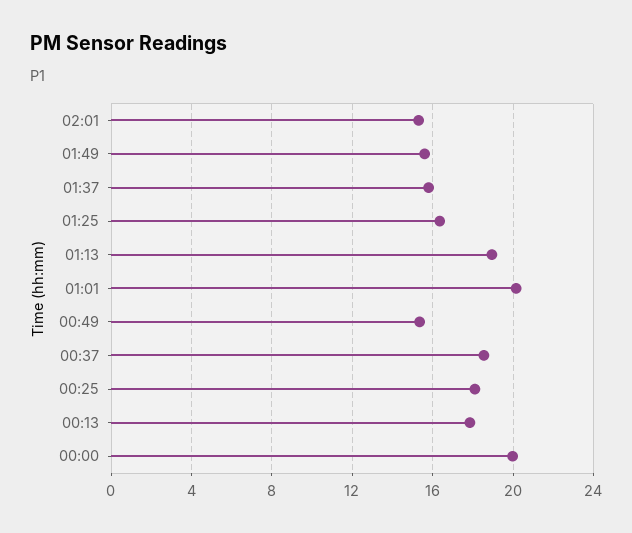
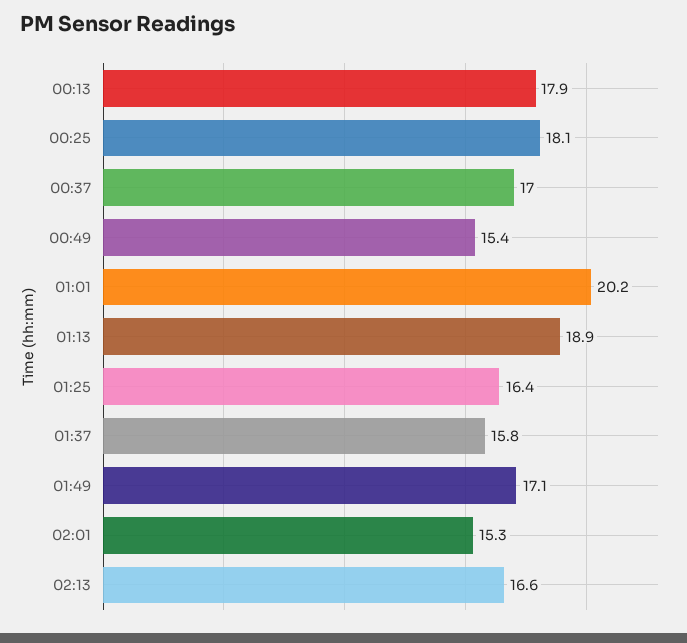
01:49: 15.5 -> 17.1
00:37: 18.5 -> 17
00:00: 20 -> none
02:13: none -> 16.6

